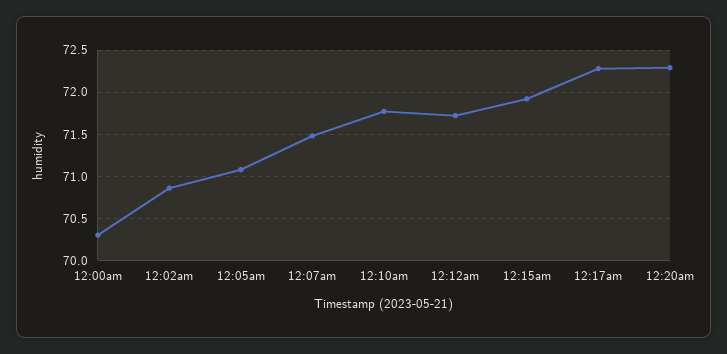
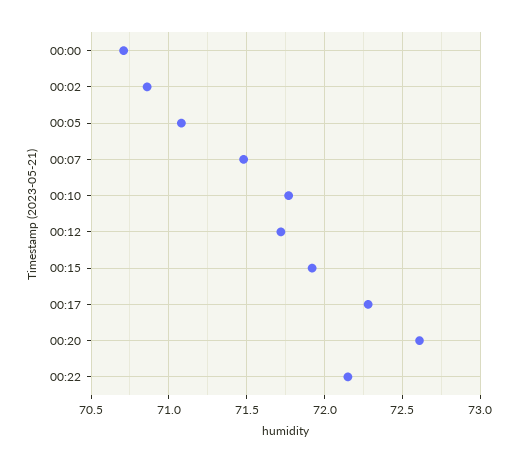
12:00am: 70.3 -> 70.7
12:20am: 72.3 -> 72.6
00:22: none -> 72.15

